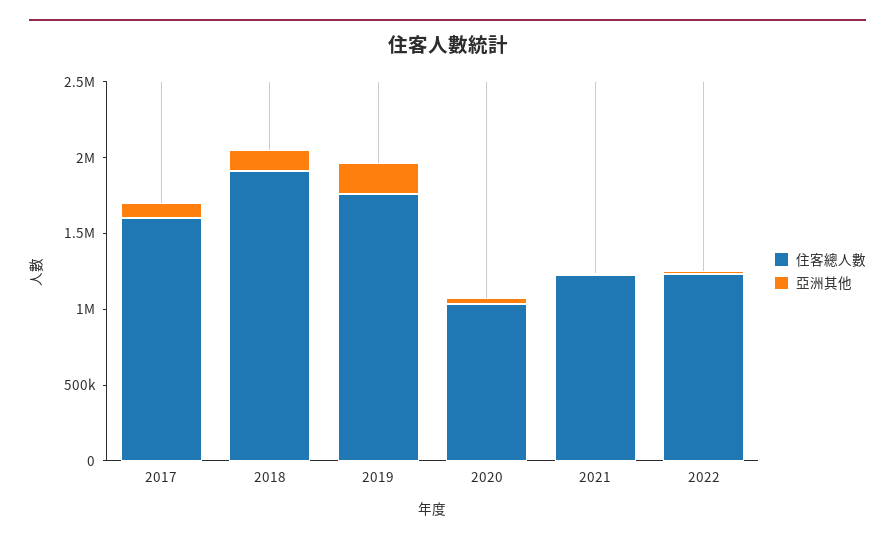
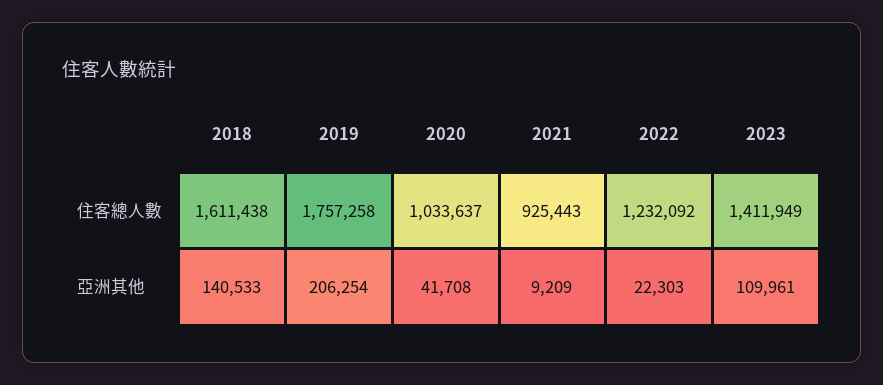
住客總人數, 2017: 1600000 -> none
亞洲其他, 2017: 100000 -> none
住客總人數, 2018: 1900000 -> 1611438
住客總人數, 2021: 1200000 -> 925443
住客總人數, 2023: none -> 1411949
亞洲其他, 2023: none -> 109961

